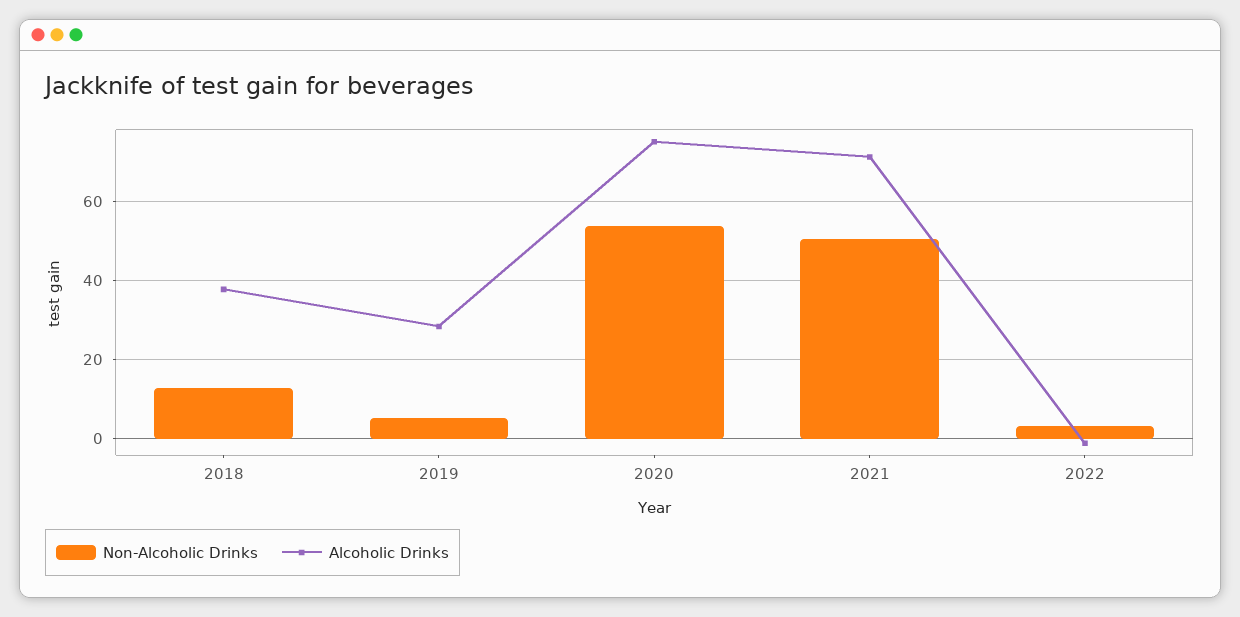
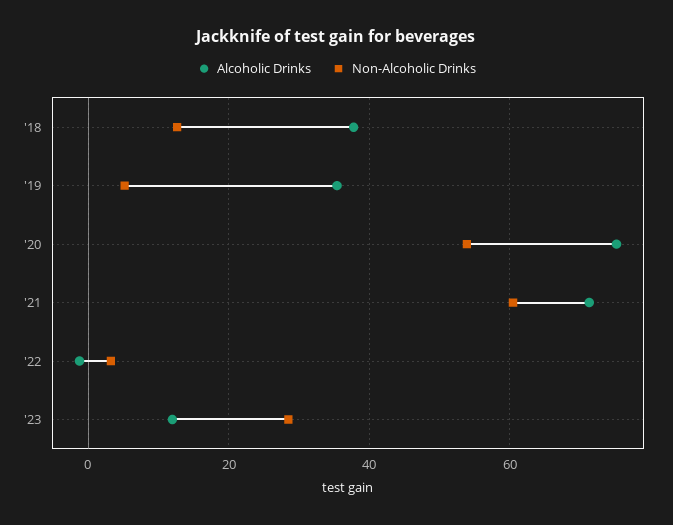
Alcoholic Drinks, 2019: 28 -> 36
Non-Alcoholic Drinks, 2021: 50 -> 60
Alcoholic Drinks, '23: none -> 12
Non-Alcoholic Drinks, '23: none -> 28

